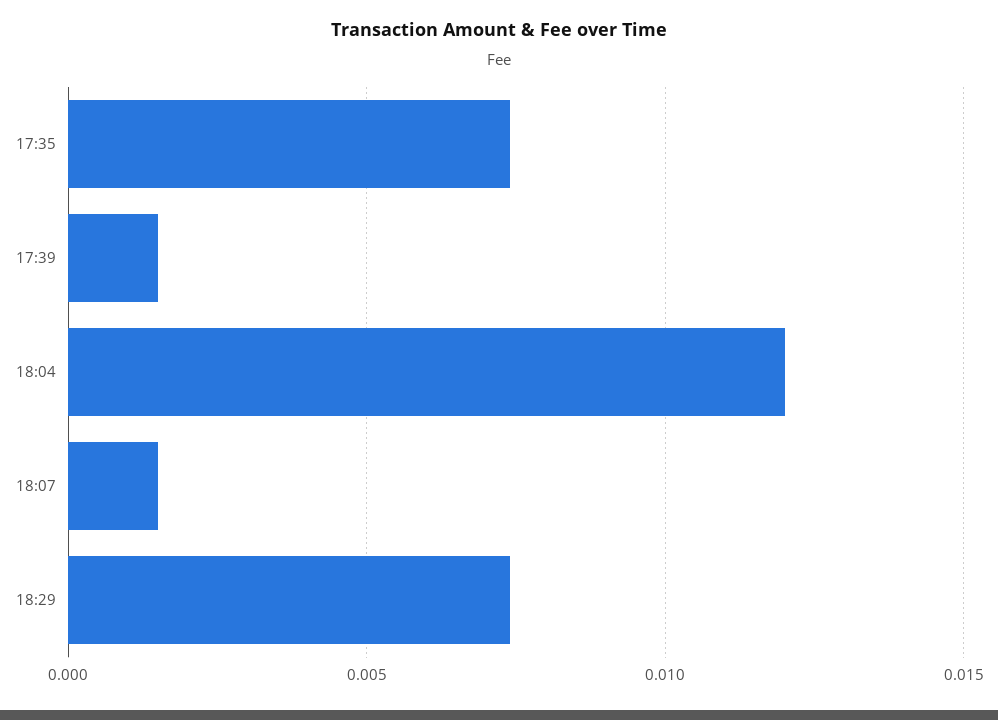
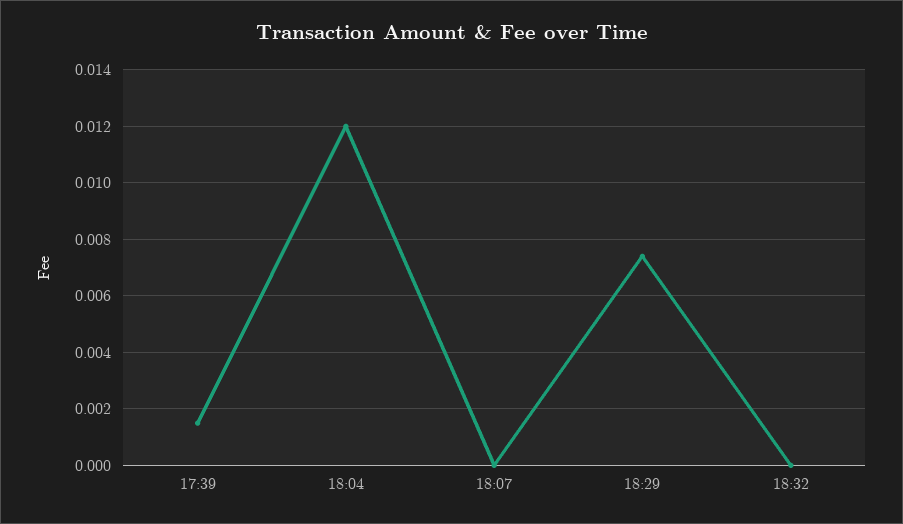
17:35: 0.0075 -> none
18:07: 0.0015 -> 0
18:32: none -> 0

